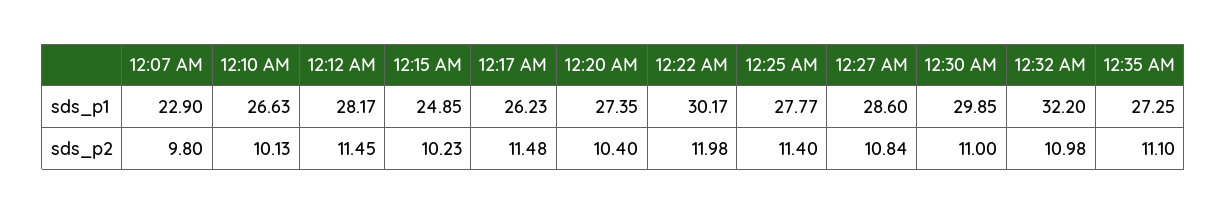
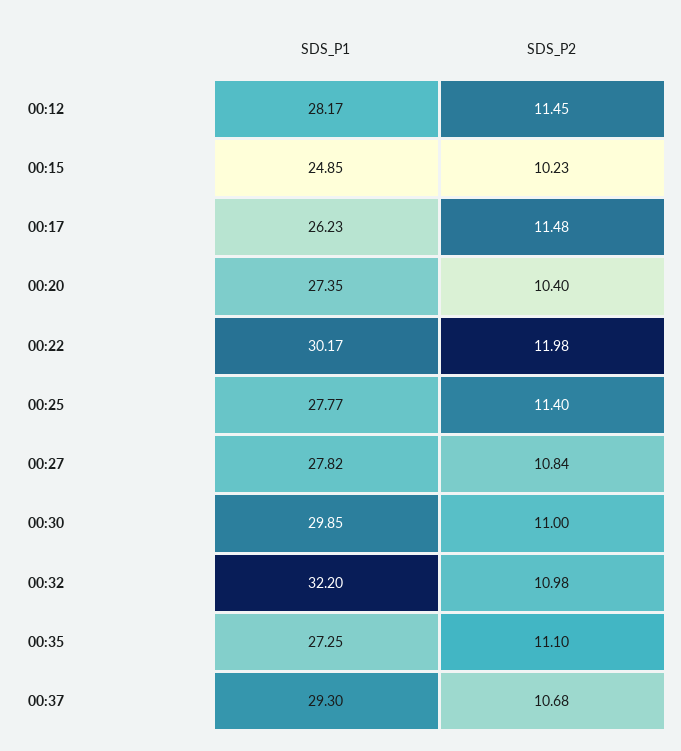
12:07 AM, sds_p1: 22.9 -> none
12:10 AM, sds_p1: 26.63 -> none
12:27 AM, sds_p1: 28.6 -> 27.82
12:07 AM, sds_p2: 9.8 -> none
12:10 AM, sds_p2: 10.13 -> none
00:37, sds_p1: none -> 29.3
00:37, sds_p2: none -> 10.68

